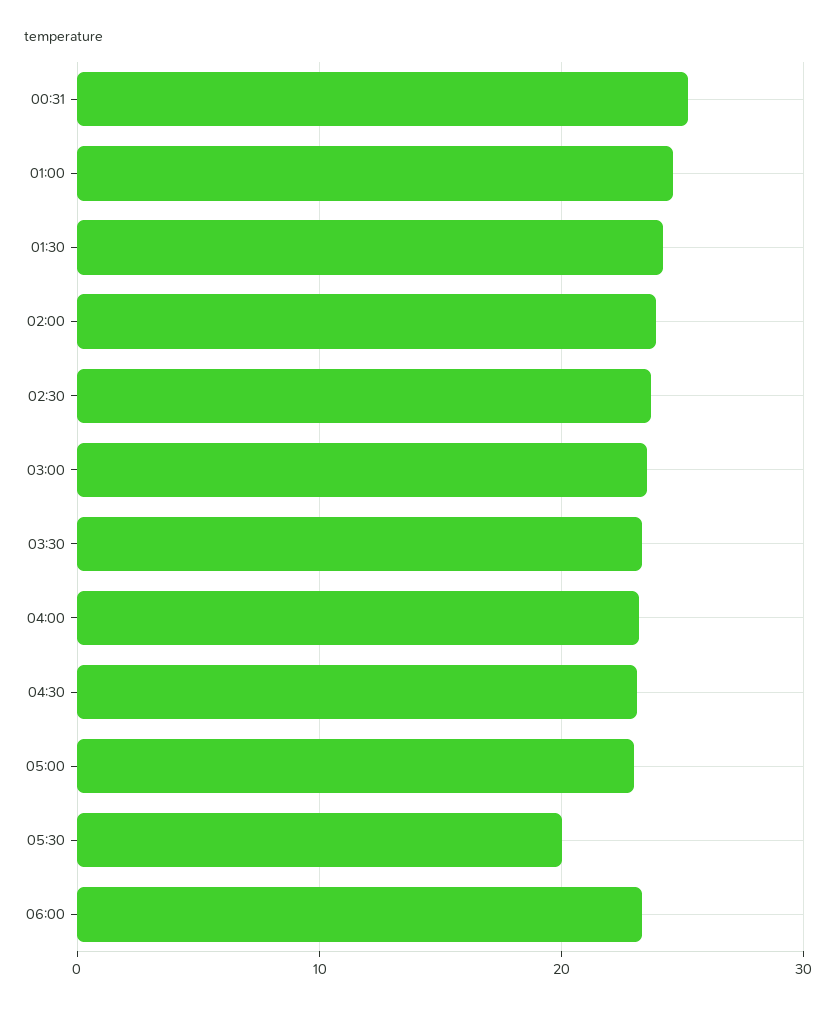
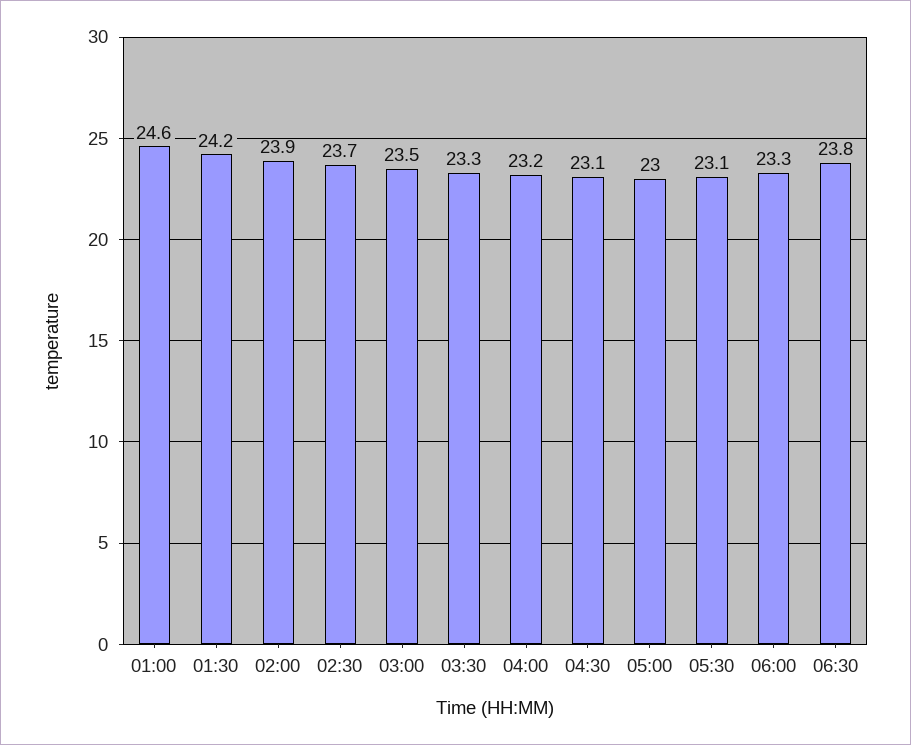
00:31: 25 -> none
05:30: 20 -> 23.1
06:30: none -> 23.8

